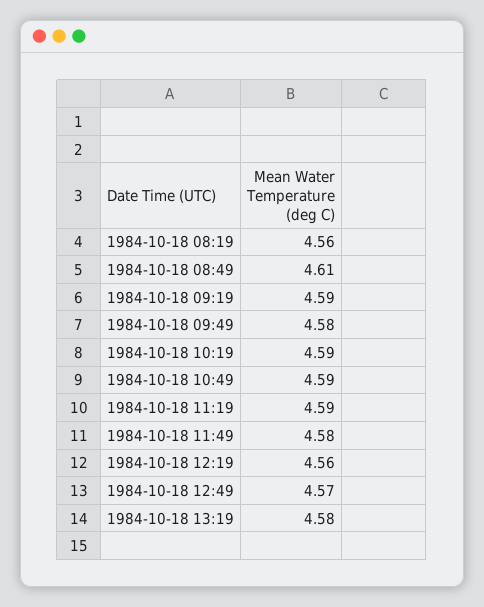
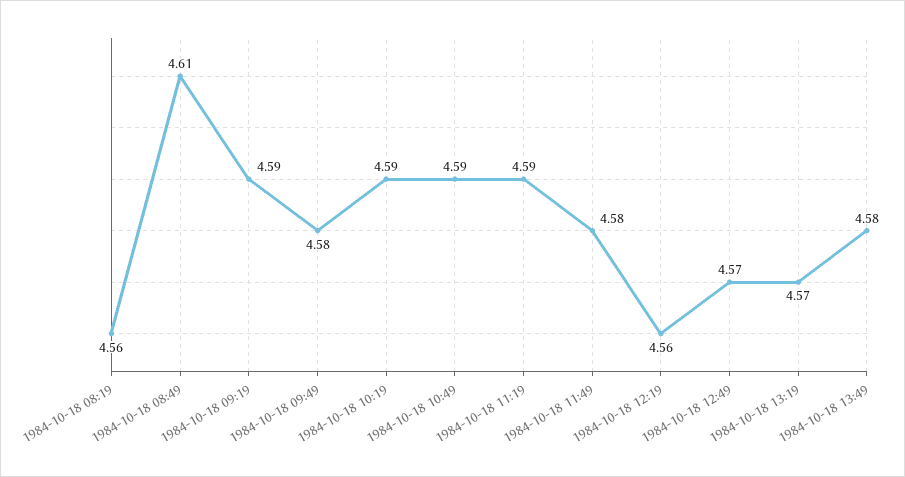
1984-10-18 13:19: 4.58 -> 4.57
1984-10-18 13:49: none -> 4.58

